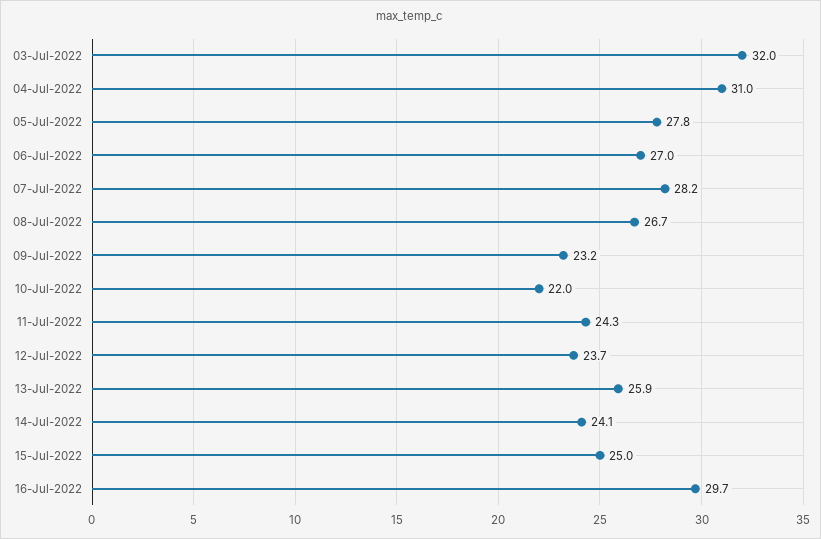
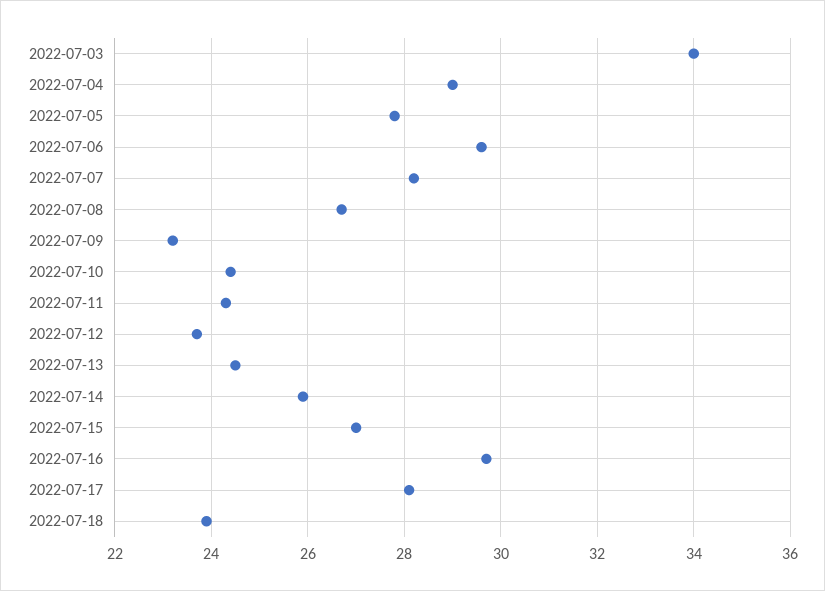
03-Jul-2022: 32 -> 34
04-Jul-2022: 31 -> 29
06-Jul-2022: 27 -> 29.5
10-Jul-2022: 22 -> 24.5
13-Jul-2022: 25.9 -> 24.5
14-Jul-2022: 24.1 -> 26
15-Jul-2022: 25 -> 27
2022-07-17: none -> 28
2022-07-18: none -> 24

